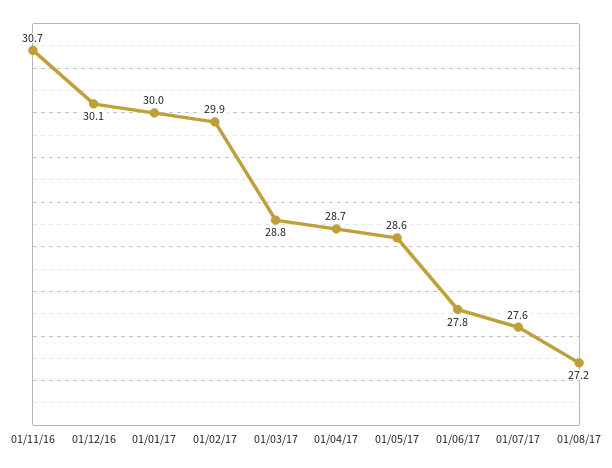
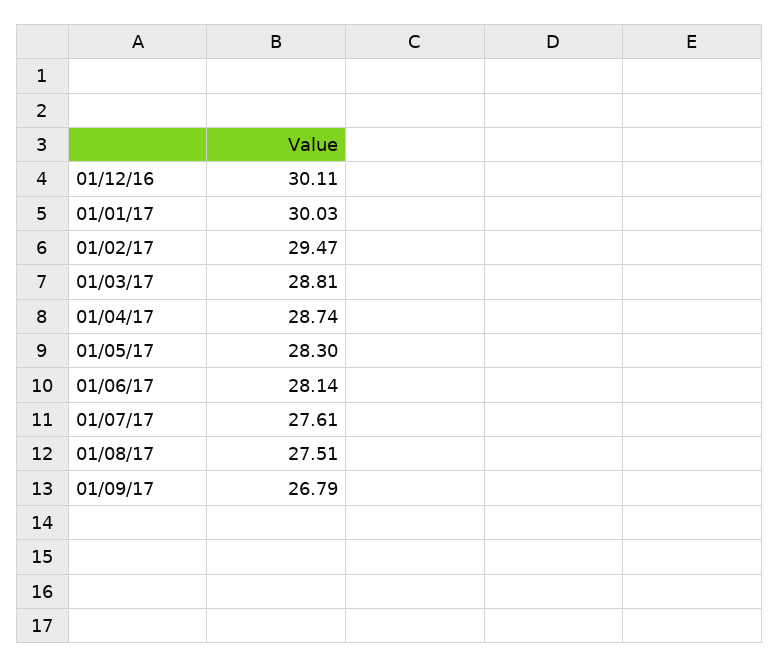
01/11/16: 30.7 -> none
01/02/17: 29.9 -> 29.47
01/05/17: 28.6 -> 28.3
01/06/17: 27.8 -> 28.14
01/08/17: 27.2 -> 27.51
01/09/17: none -> 26.79

